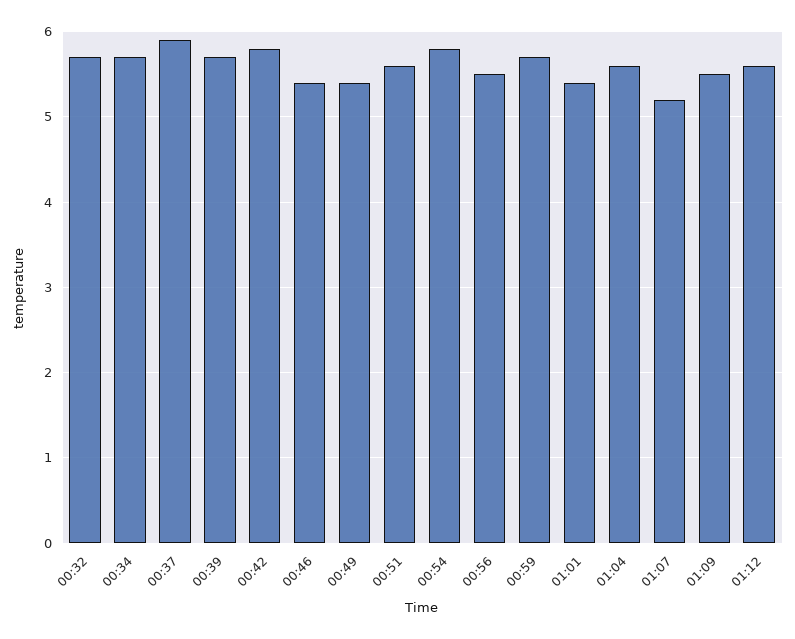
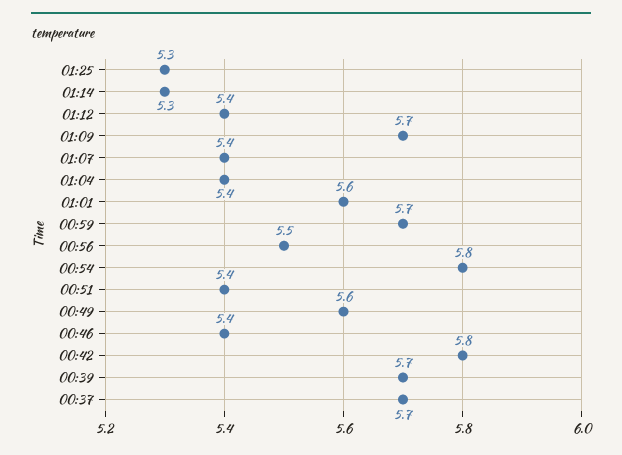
00:32: 5.7 -> none
00:34: 5.7 -> none
00:37: 5.9 -> 5.7
00:49: 5.4 -> 5.6
00:51: 5.6 -> 5.4
01:01: 5.4 -> 5.6
01:04: 5.6 -> 5.4
01:07: 5.2 -> 5.4
01:09: 5.5 -> 5.7
01:12: 5.6 -> 5.4
01:25: none -> 5.3
01:14: none -> 5.3

